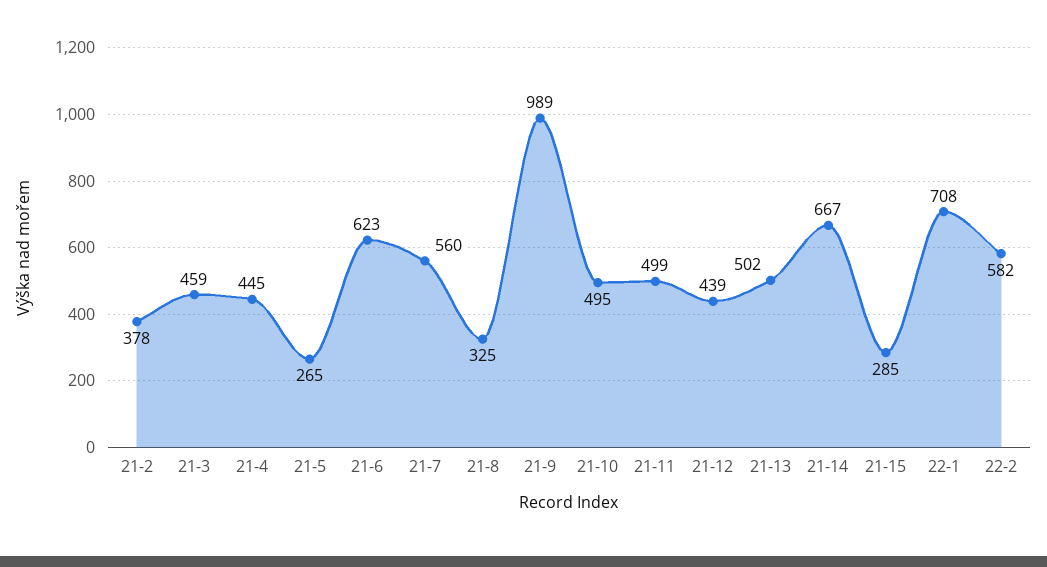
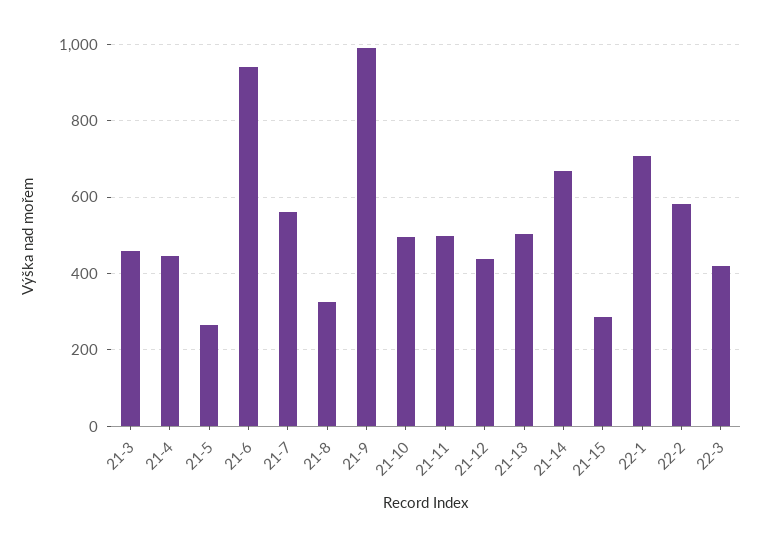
21-2: 378 -> none
21-6: 623 -> 940
22-3: none -> 420

